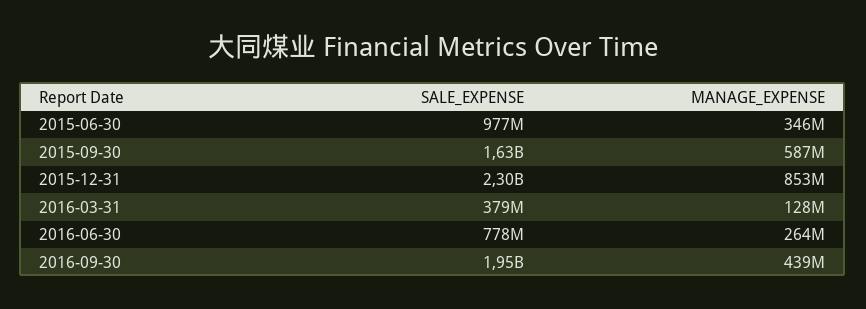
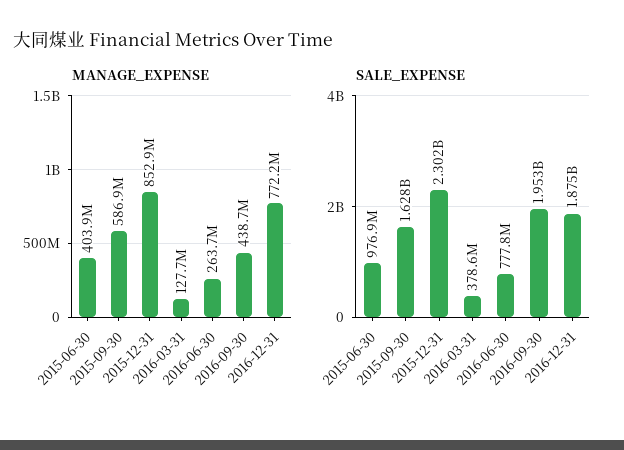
MANAGE_EXPENSE, 2015-06-30: 346000000 -> 403900000
MANAGE_EXPENSE, 2016-12-31: none -> 772200000
SALE_EXPENSE, 2016-12-31: none -> 1875000000

